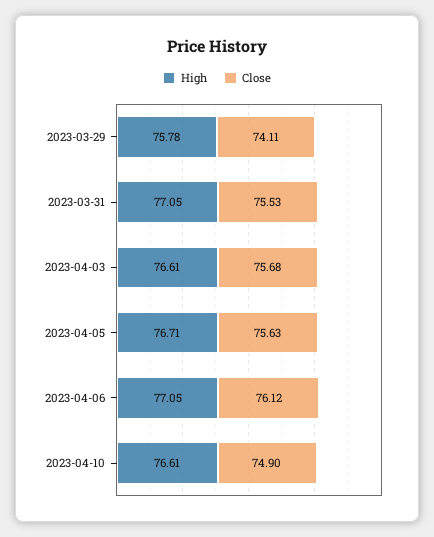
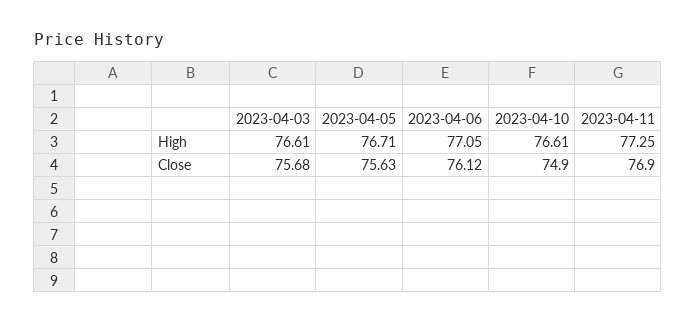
High, 2023-03-29: 75.78 -> none
Close, 2023-03-29: 74.11 -> none
High, 2023-03-31: 77.05 -> none
Close, 2023-03-31: 75.53 -> none
High, 2023-04-11: none -> 77.25
Close, 2023-04-11: none -> 76.9

